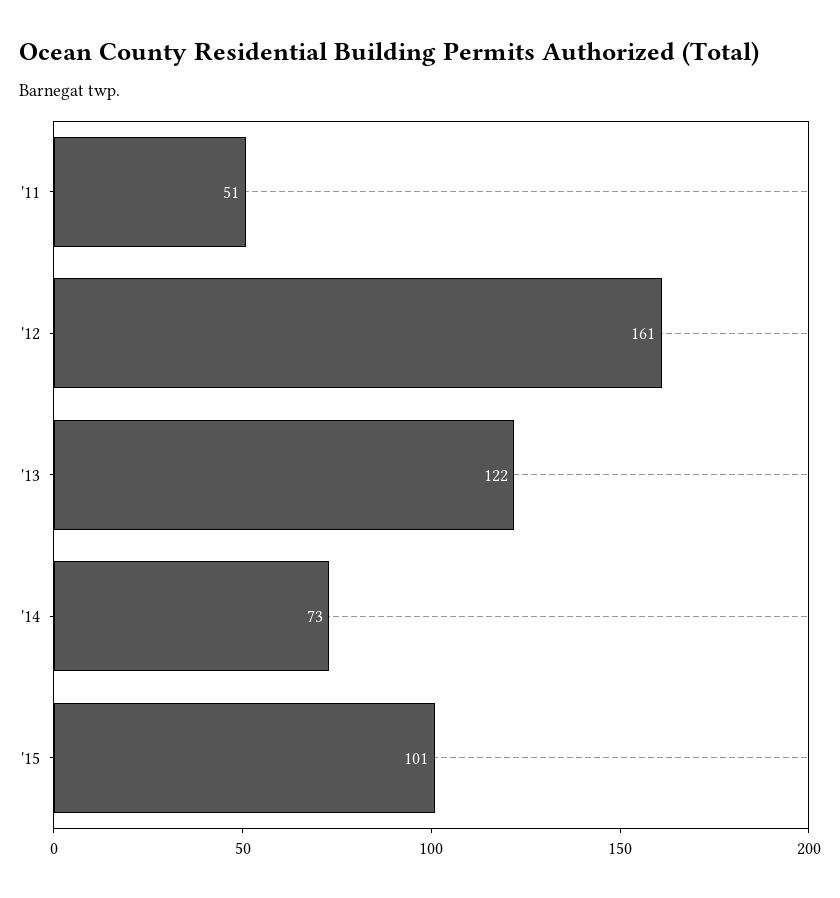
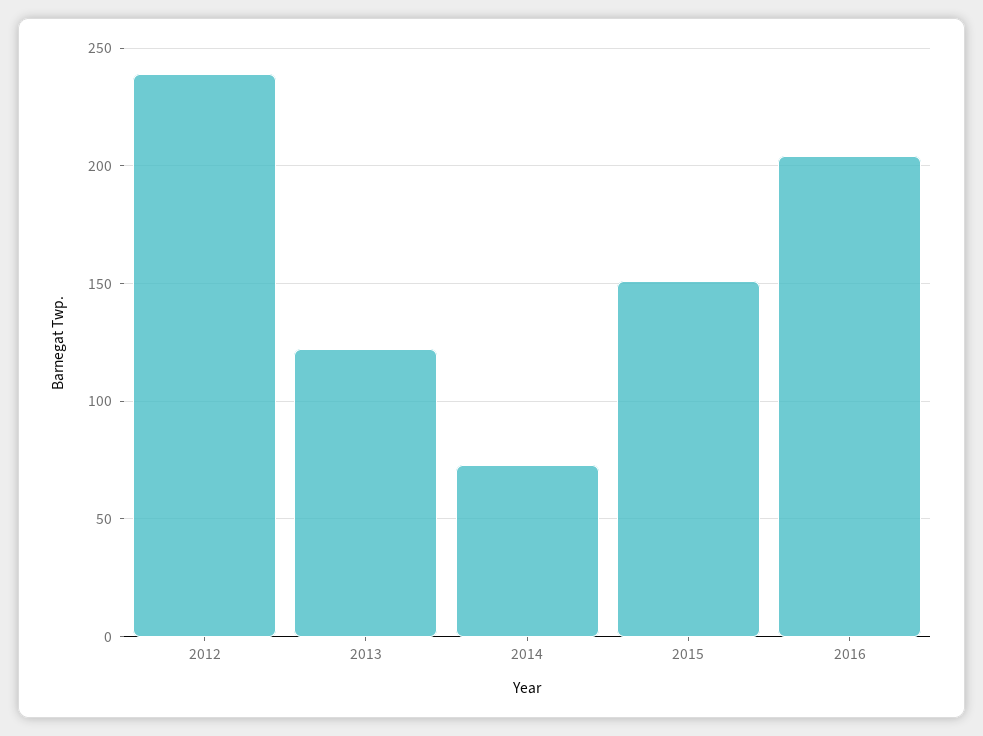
'11: 51 -> none
'12: 161 -> 240
'15: 101 -> 150
2016: none -> 205

